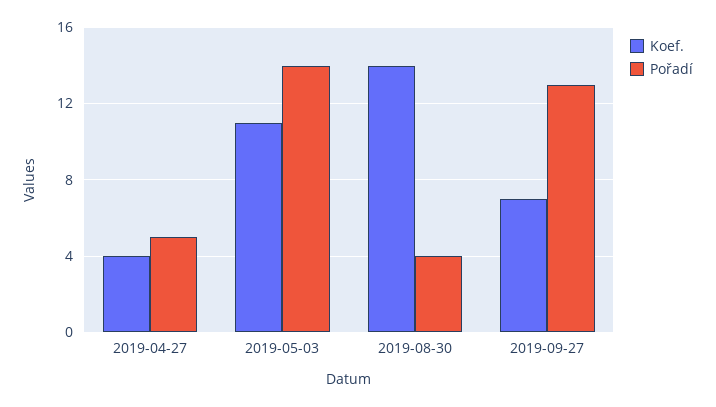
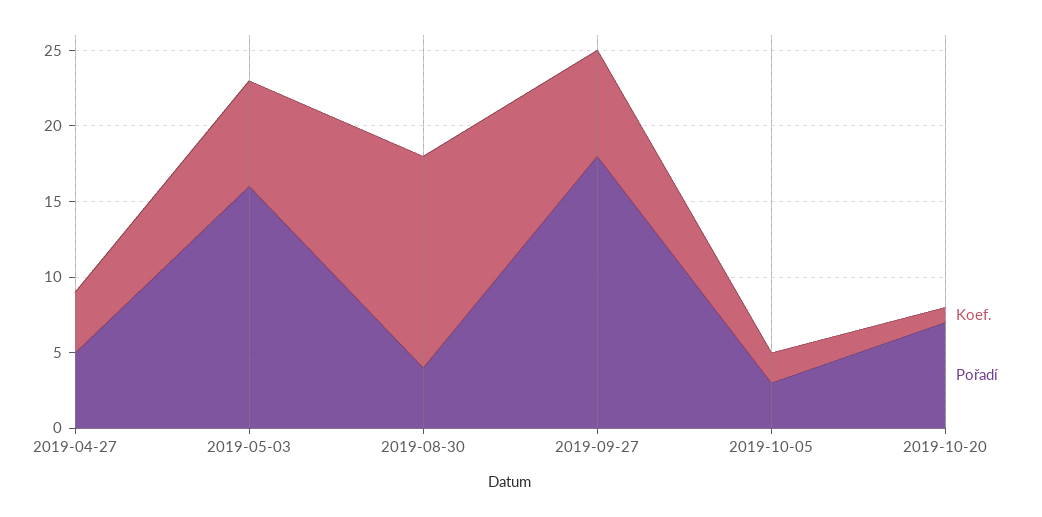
Koef., 2019-05-03: 11 -> 7
Pořadí, 2019-05-03: 14 -> 16
Pořadí, 2019-09-27: 13 -> 18
Koef., 2019-10-05: none -> 2
Pořadí, 2019-10-05: none -> 3
Koef., 2019-10-20: none -> 1
Pořadí, 2019-10-20: none -> 7

